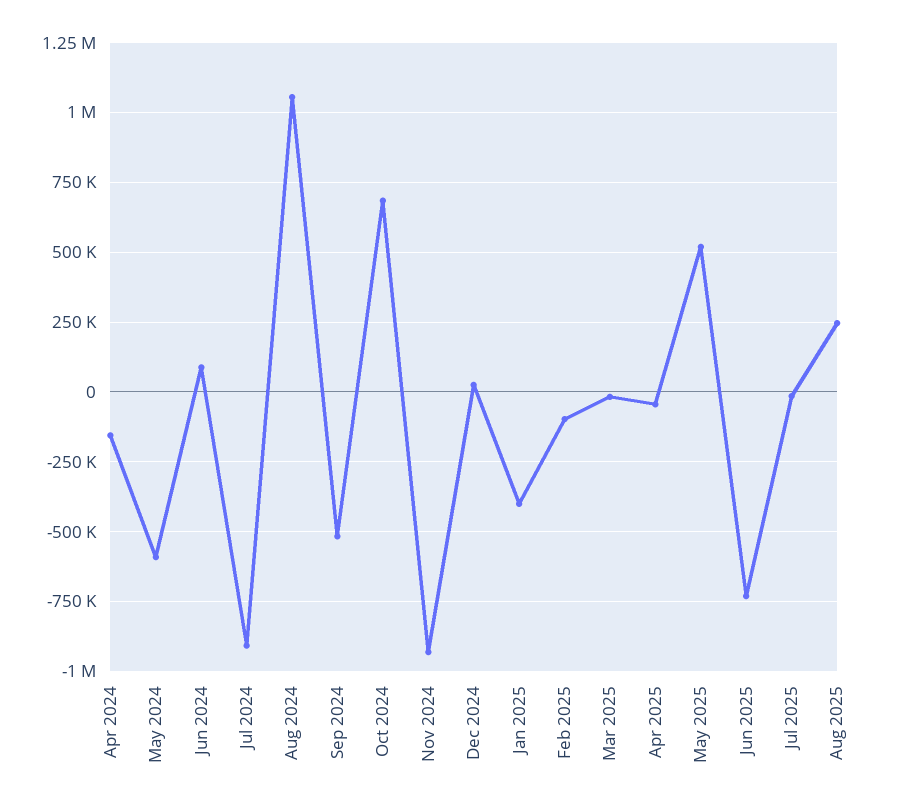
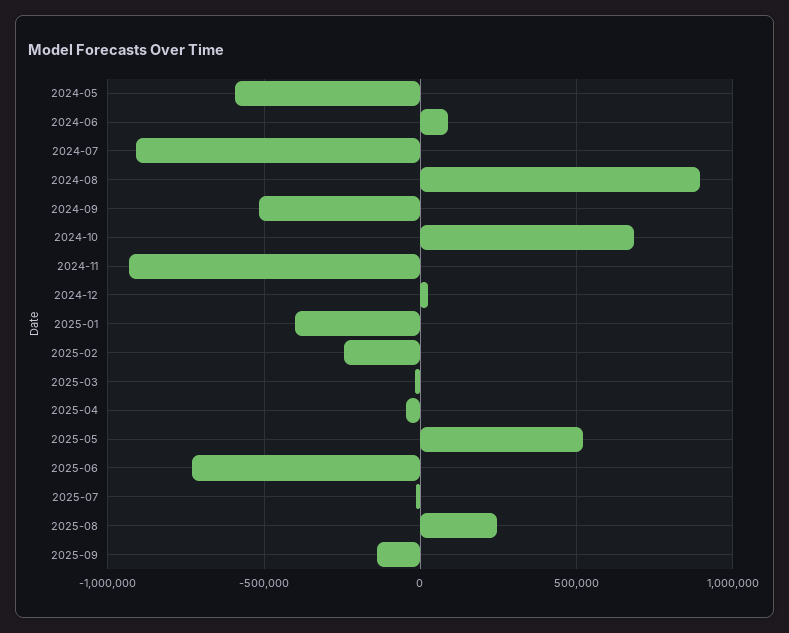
Apr 2024: -150000 -> none
Aug 2024: 1050000 -> 900000
Feb 2025: -100000 -> -250000
2025-09: none -> -150000

